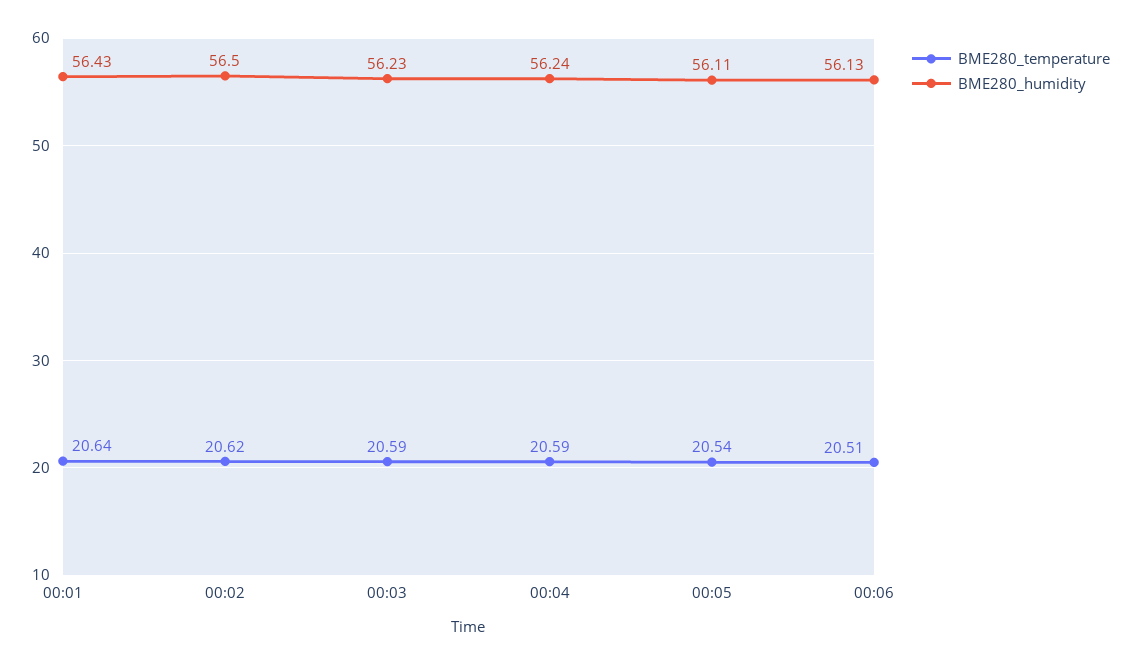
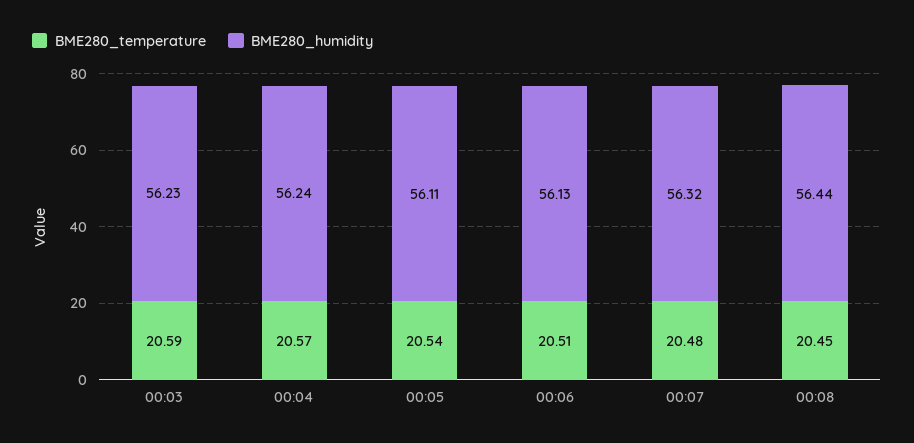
BME280_temperature, 00:01: 20.64 -> none
BME280_humidity, 00:01: 56.43 -> none
BME280_temperature, 00:02: 20.62 -> none
BME280_humidity, 00:02: 56.5 -> none
BME280_temperature, 00:04: 20.59 -> 20.57
BME280_temperature, 00:07: none -> 20.48
BME280_humidity, 00:07: none -> 56.32
BME280_temperature, 00:08: none -> 20.45
BME280_humidity, 00:08: none -> 56.44

